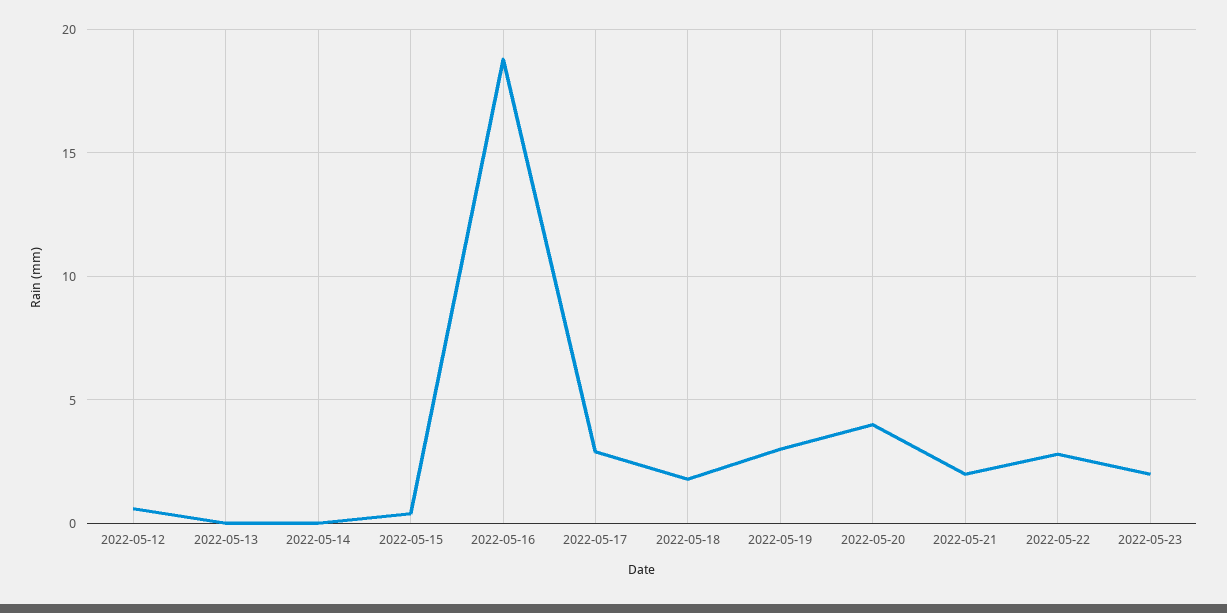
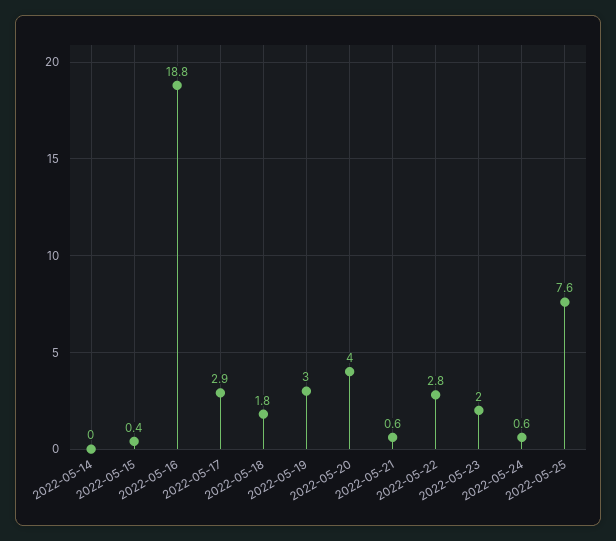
2022-05-12: 0.5 -> none
2022-05-13: 0 -> none
2022-05-21: 2 -> 0.6
2022-05-24: none -> 0.6
2022-05-25: none -> 7.6

